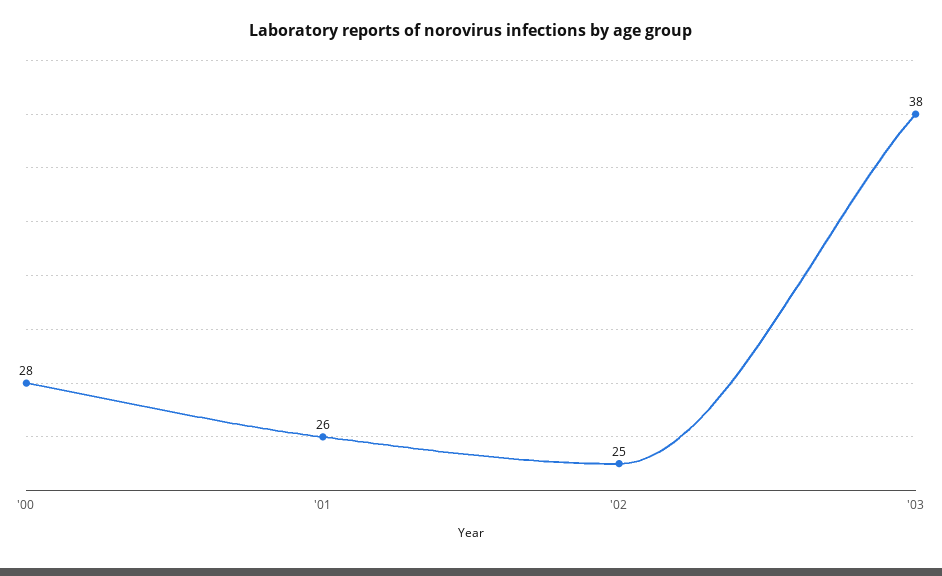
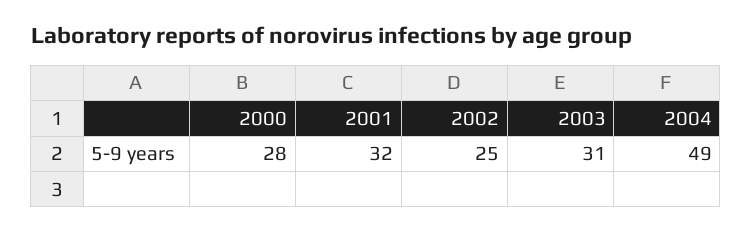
'01: 26 -> 32
'03: 38 -> 31
2004: none -> 49

